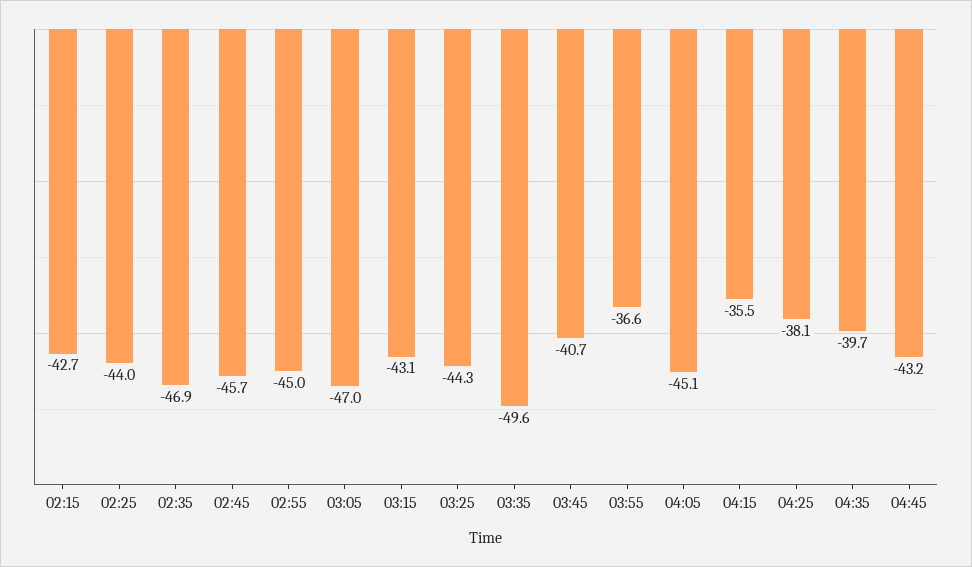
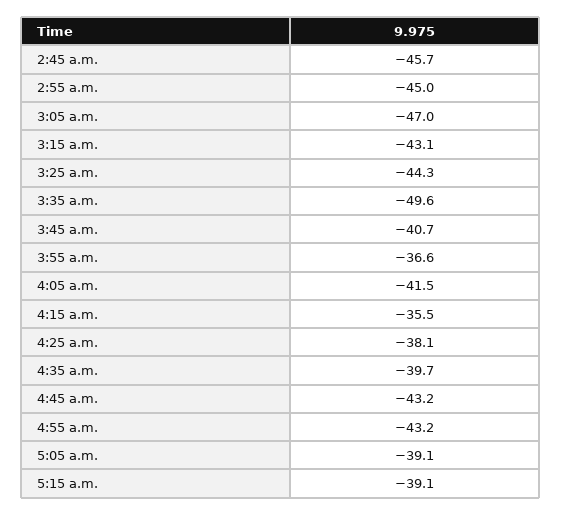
02:15: -42.7 -> none
02:25: -44 -> none
02:35: -46.9 -> none
04:05: -45.1 -> -41.5
4:55 a.m.: none -> -43.2
5:05 a.m.: none -> -39.1
5:15 a.m.: none -> -39.1

